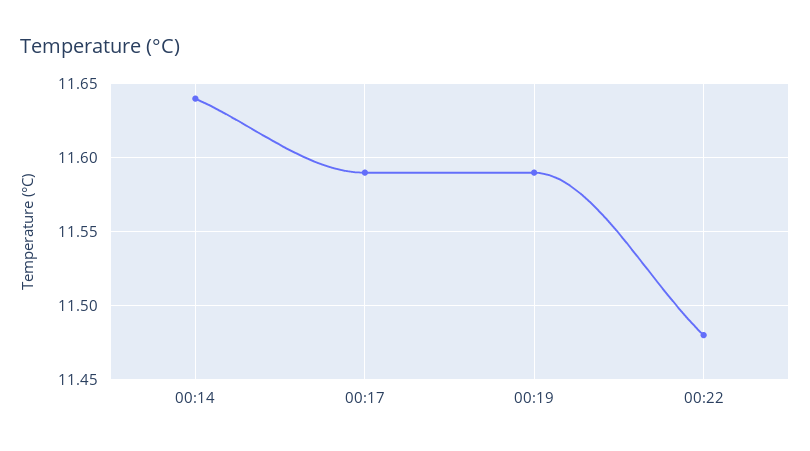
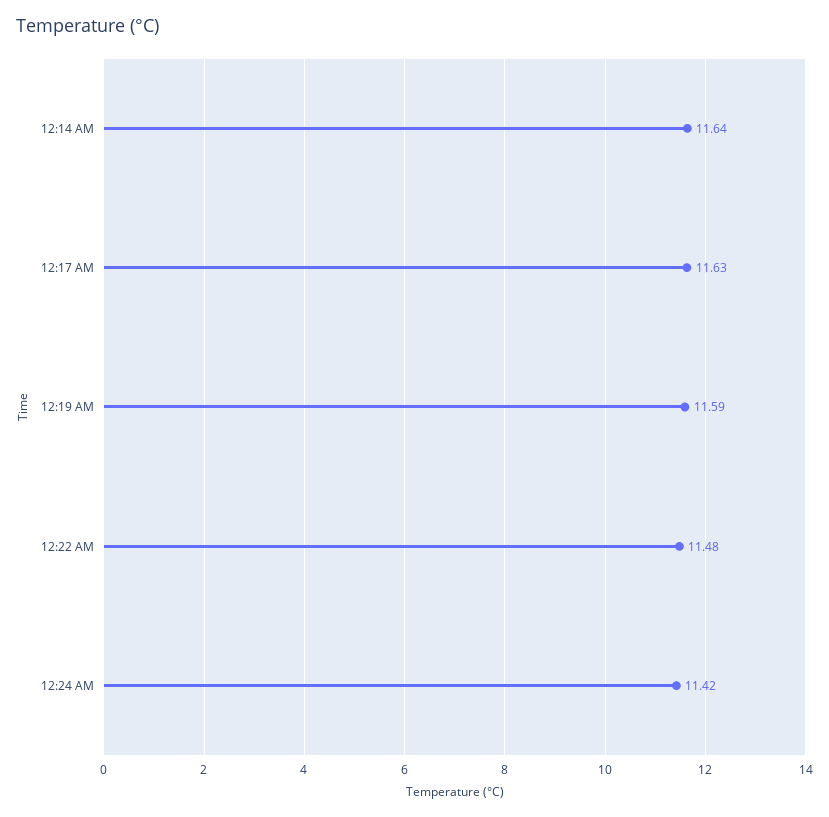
00:17: 11.59 -> 11.63
12:24 AM: none -> 11.42

